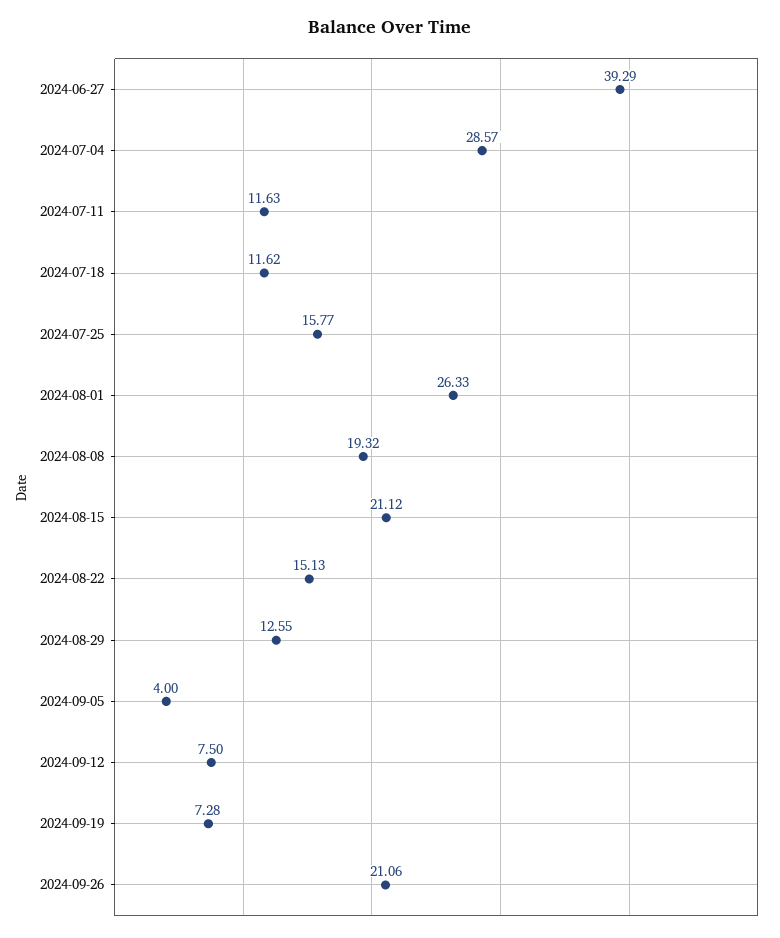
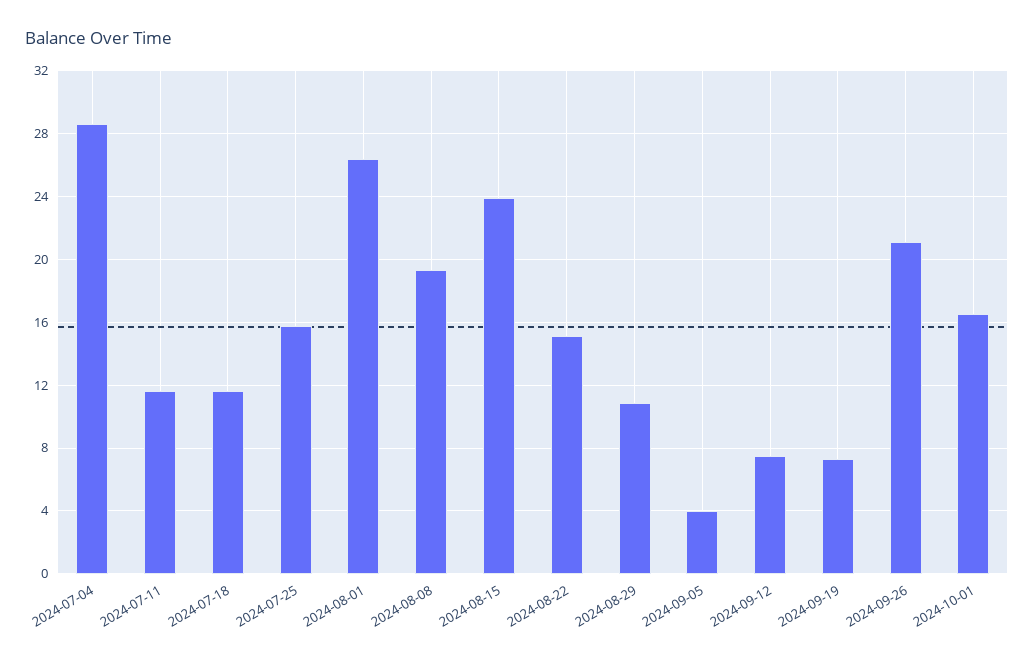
2024-06-27: 39.29 -> none
2024-08-15: 21.12 -> 24
2024-08-29: 12.55 -> 11
2024-10-01: none -> 16.5

